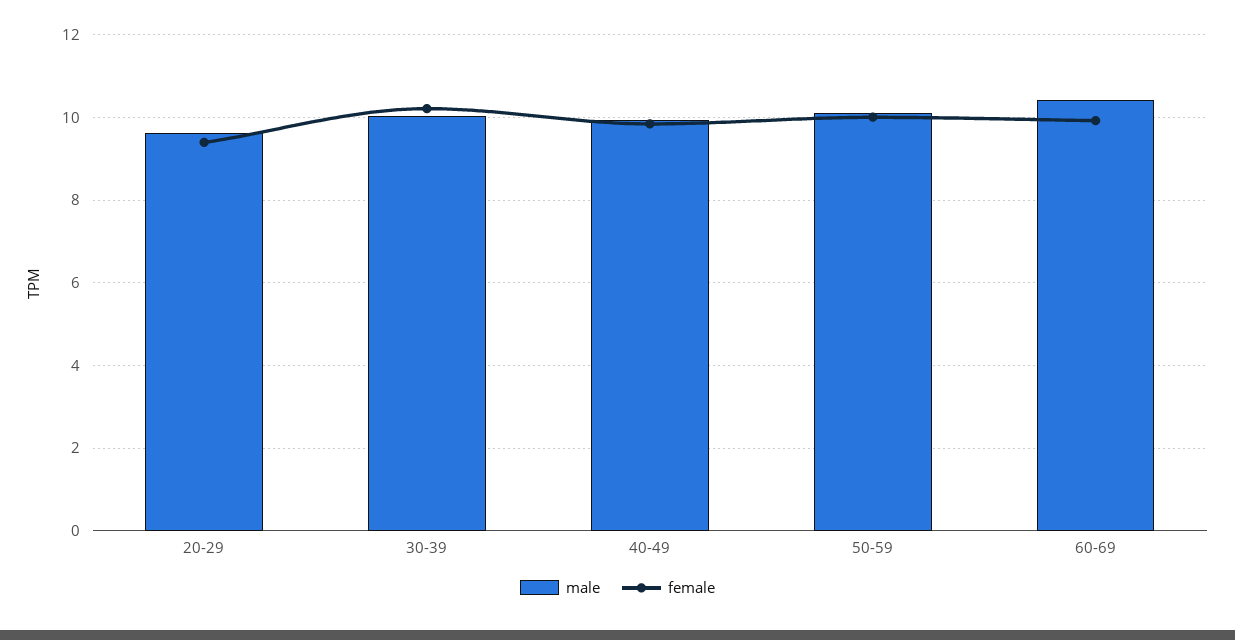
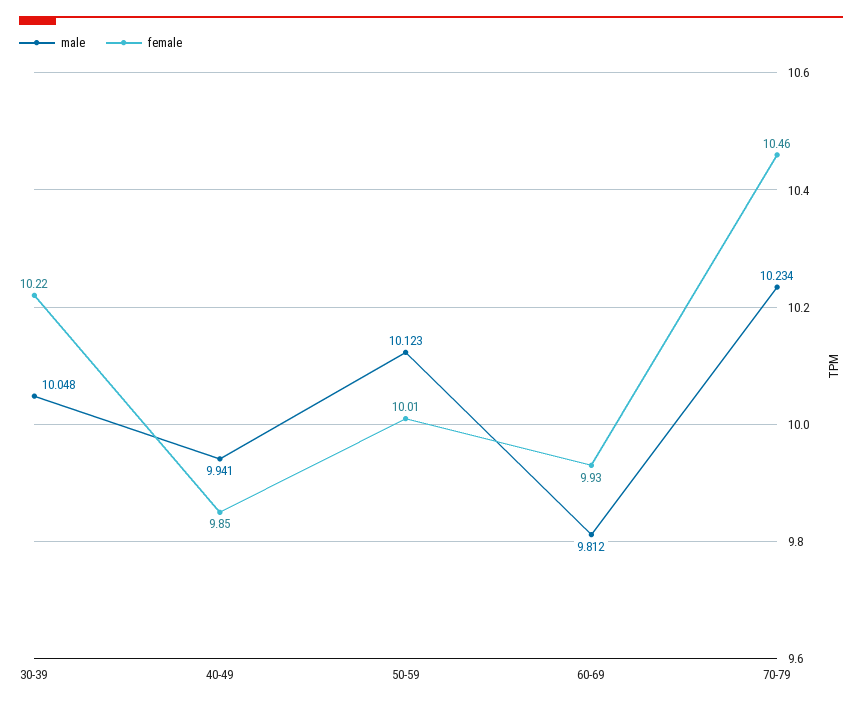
male, 20-29: 9.6 -> none
female, 20-29: 9.4 -> none
male, 60-69: 10.4 -> 9.812
male, 70-79: none -> 10.234
female, 70-79: none -> 10.46

